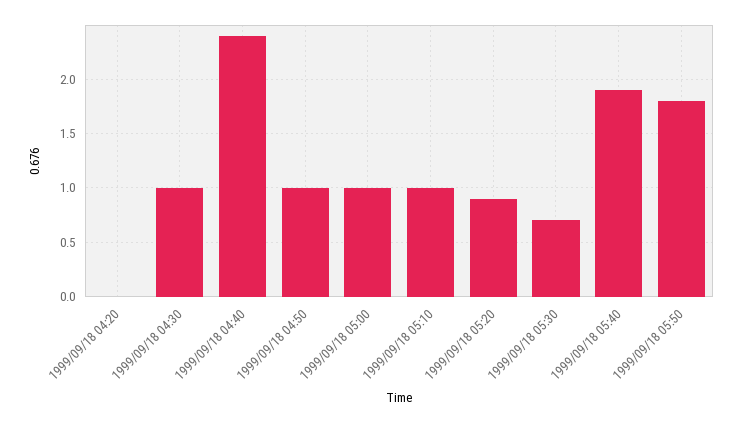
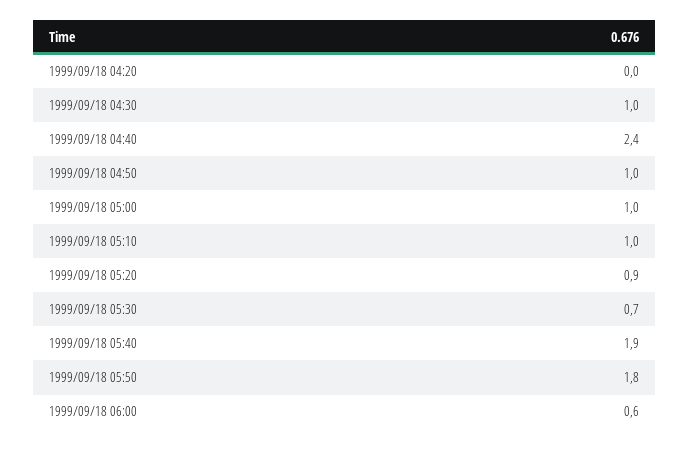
1999/09/18 06:00: none -> 0.6

